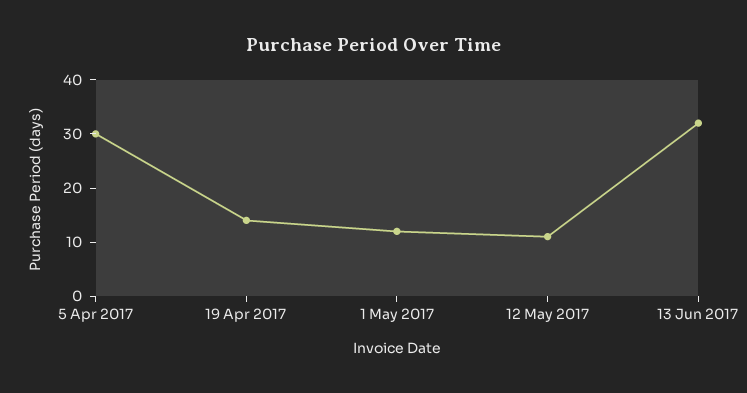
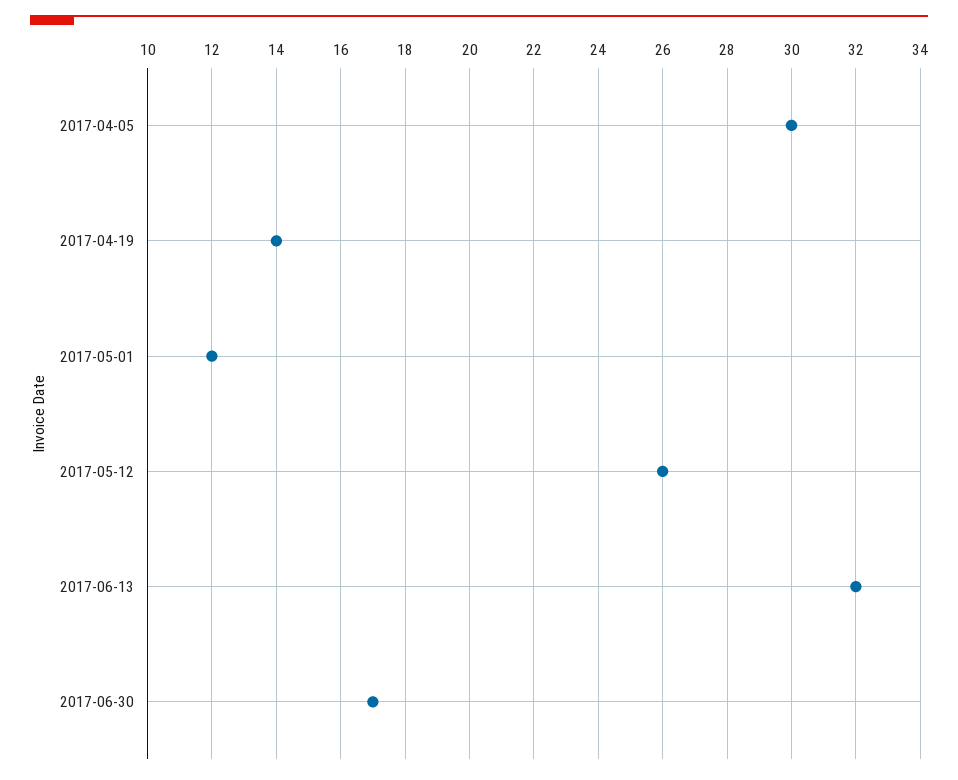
12 May 2017: 10 -> 26
2017-06-30: none -> 17

